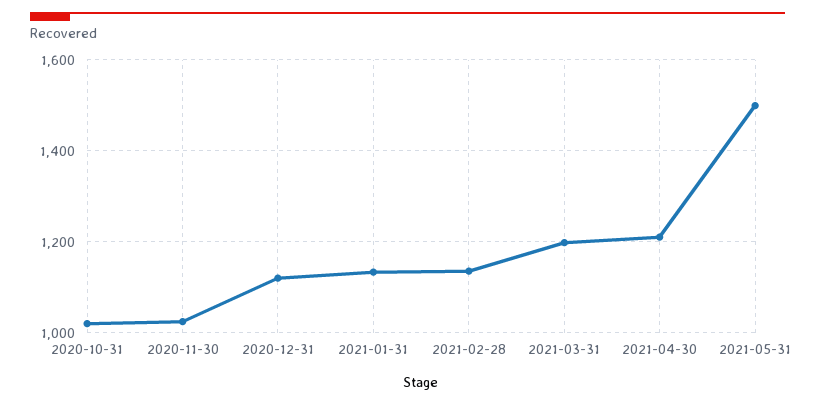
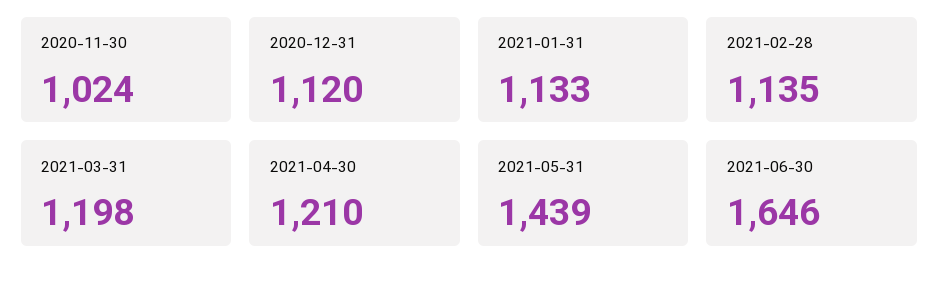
2020-10-31: 1020 -> none
2021-05-31: 1500 -> 1439
2021-06-30: none -> 1646

